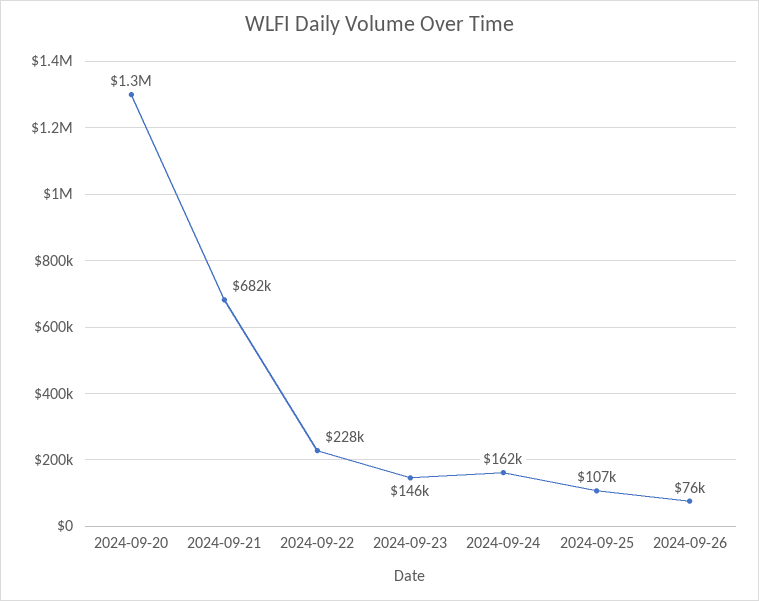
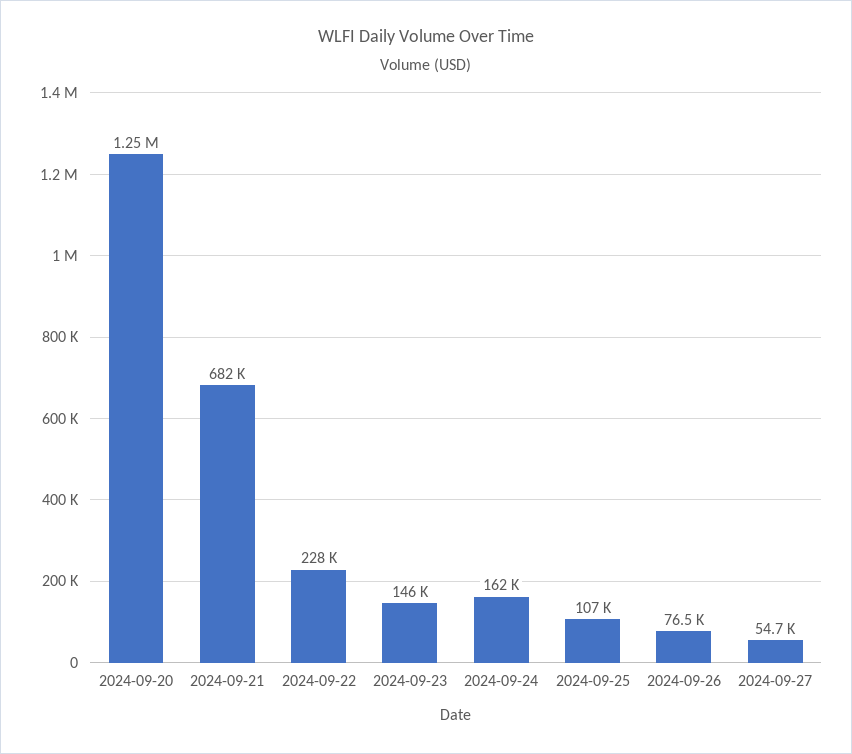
2024-09-27: none -> 54700

